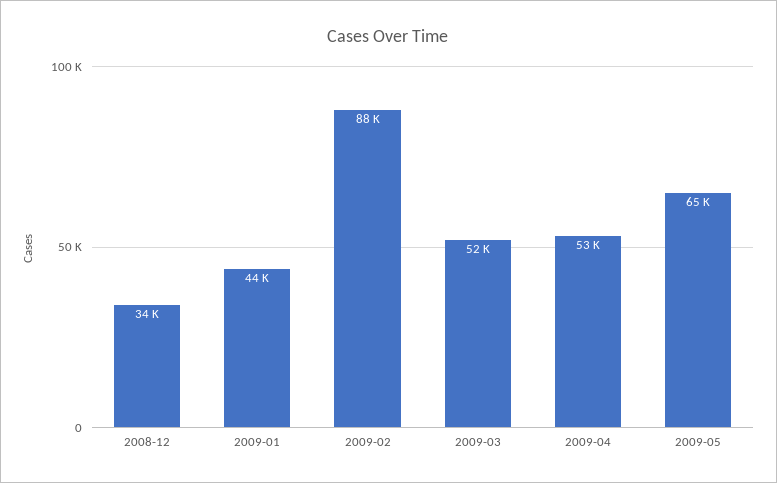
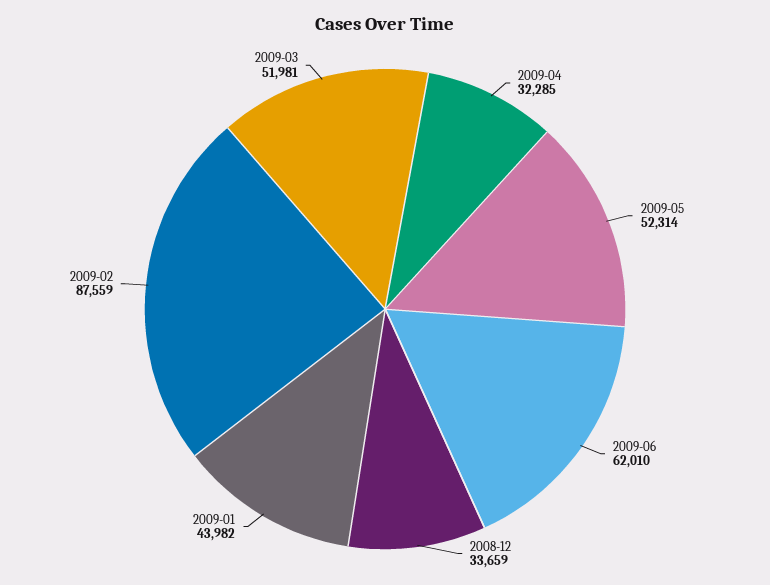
2009-04: 53000 -> 32285
2009-05: 65000 -> 52314
2009-06: none -> 62010

